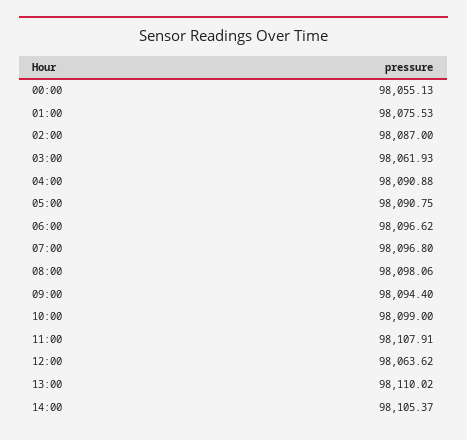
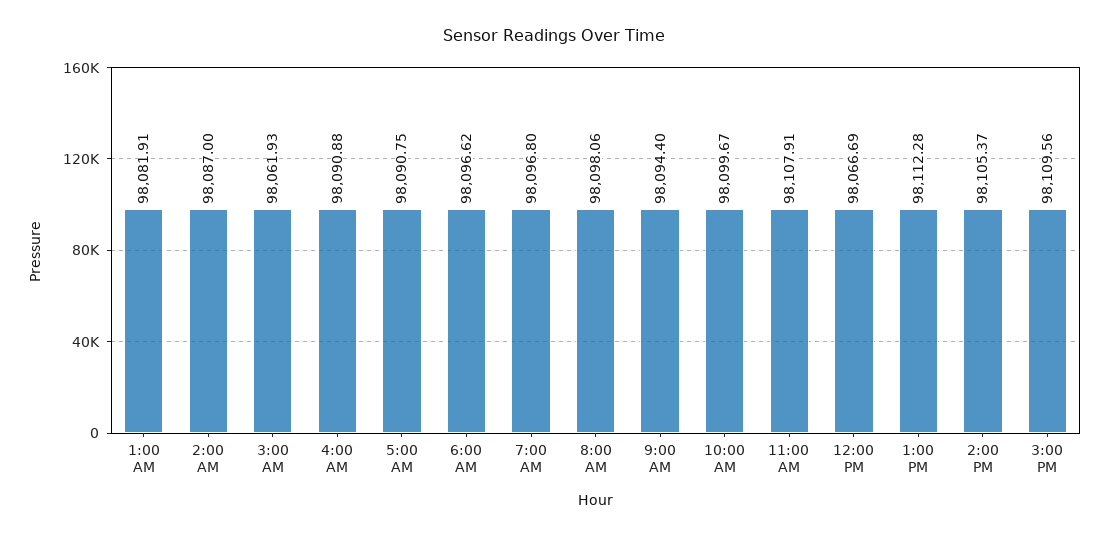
00:00: 98055.13 -> none
01:00: 98075.53 -> 98081.91
10:00: 98099 -> 98099.67
12:00: 98063.62 -> 98066.69
13:00: 98110.02 -> 98112.28
3:00 PM: none -> 98109.56

